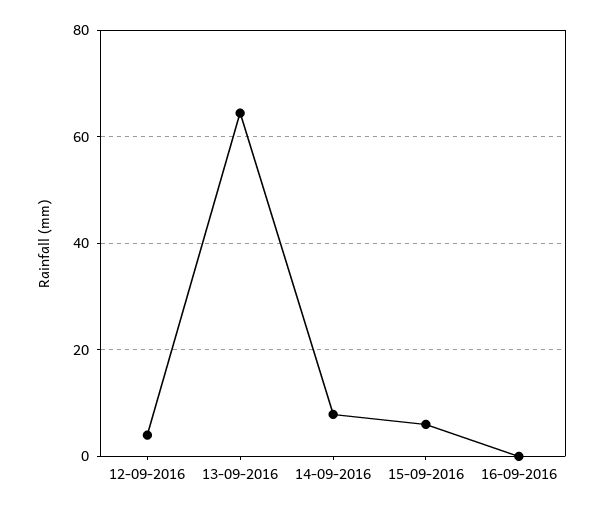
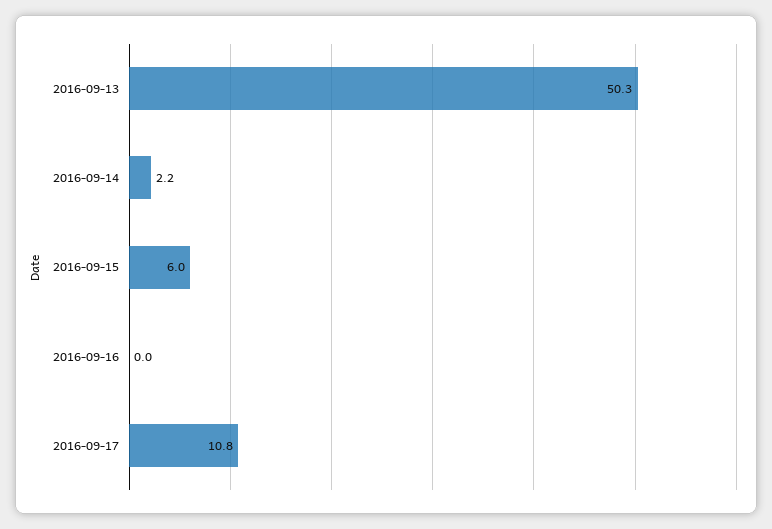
12-09-2016: 4 -> none
13-09-2016: 64 -> 50.3
14-09-2016: 8 -> 2.2
2016-09-17: none -> 10.8

